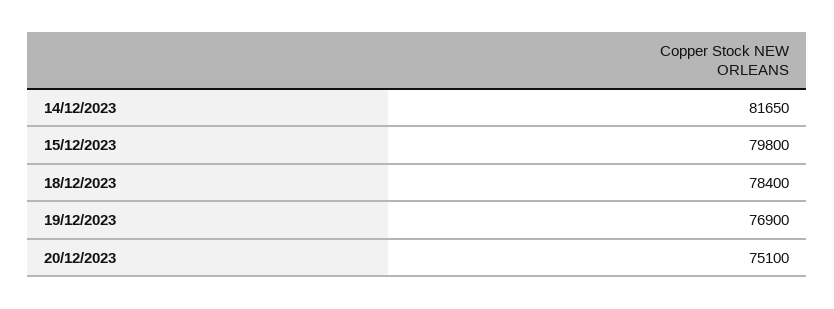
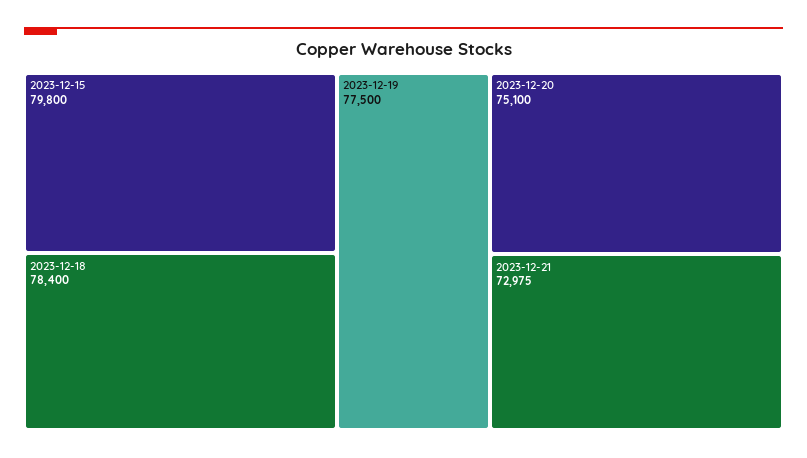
14/12/2023: 81650 -> none
19/12/2023: 76900 -> 77500
2023-12-21: none -> 72975

